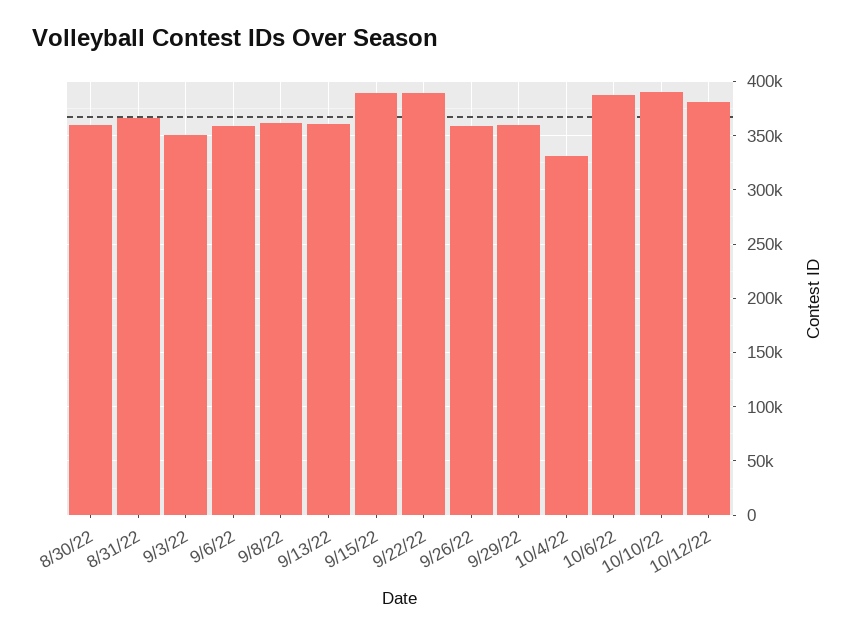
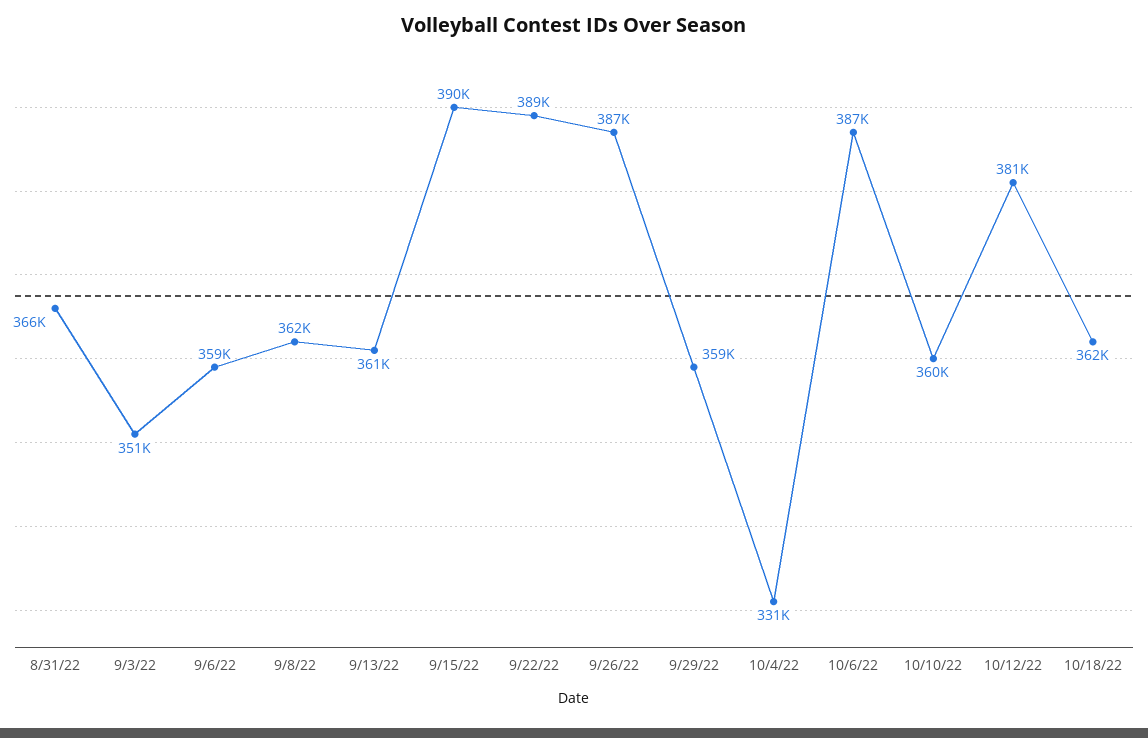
8/30/22: 360000 -> none
9/26/22: 360000 -> 387000
10/10/22: 390000 -> 360000
10/18/22: none -> 362000

